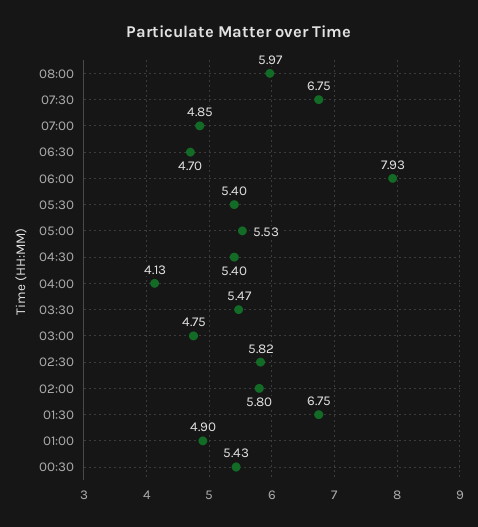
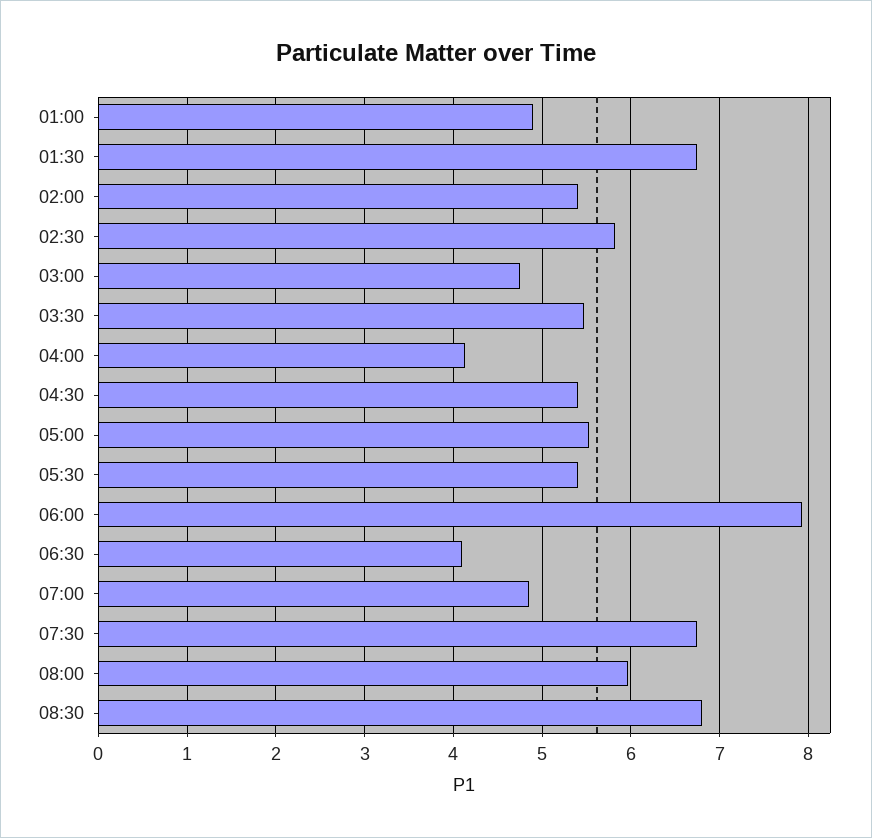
06:30: 4.7 -> 4.1
02:00: 5.8 -> 5.4
00:30: 5.43 -> none
08:30: none -> 6.8

